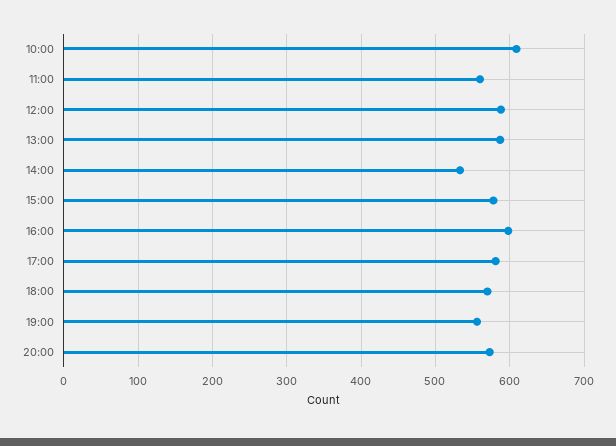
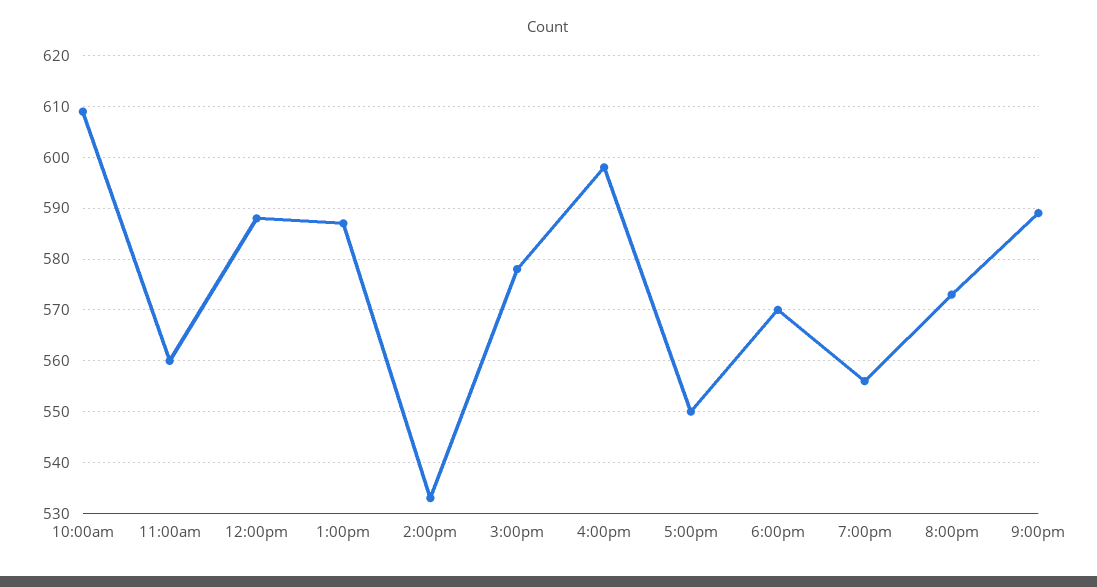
17:00: 580 -> 550
9:00pm: none -> 590

